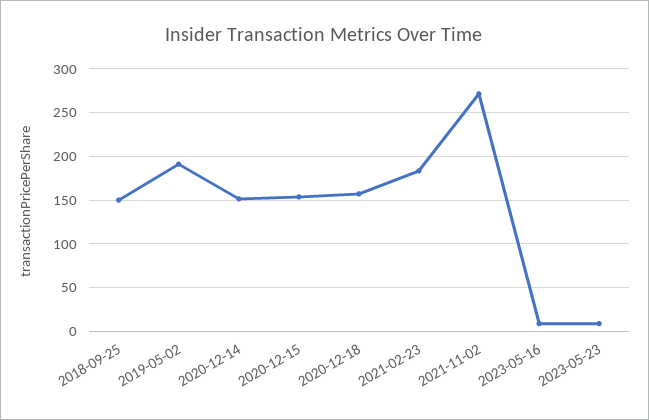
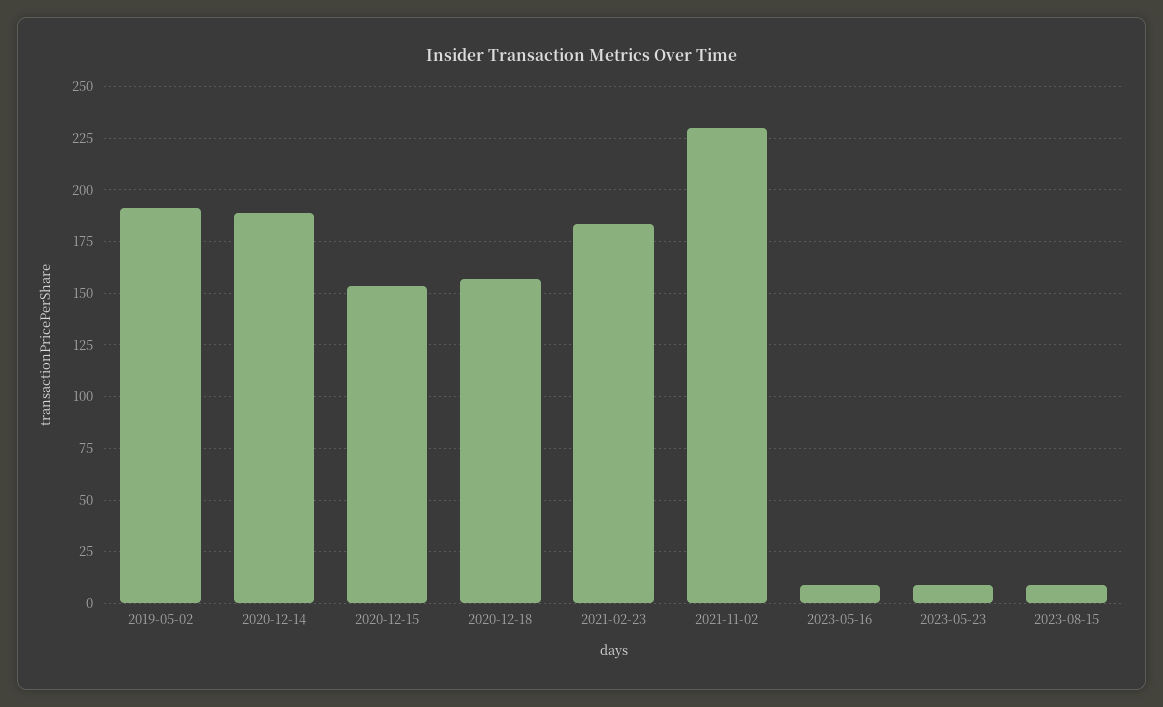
2018-09-25: 150 -> none
2020-12-14: 150 -> 190
2021-11-02: 270 -> 230
2023-08-15: none -> 10

